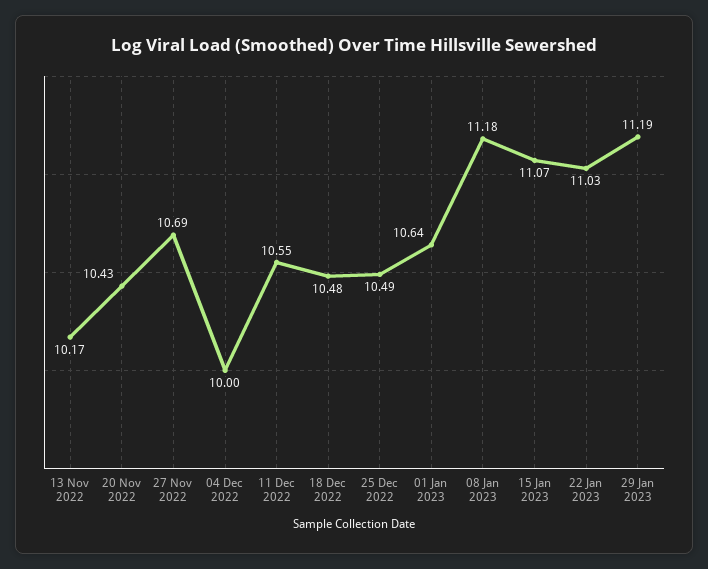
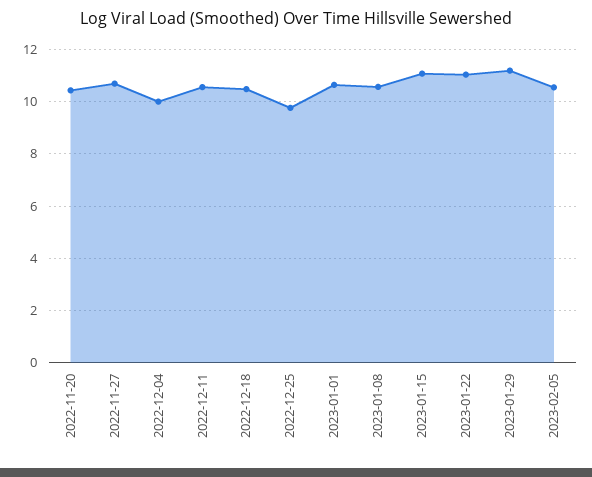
13 Nov 2022: 10.17 -> none
25 Dec 2022: 10.49 -> 9.75
08 Jan 2023: 11.18 -> 10.5
2023-02-05: none -> 10.5

